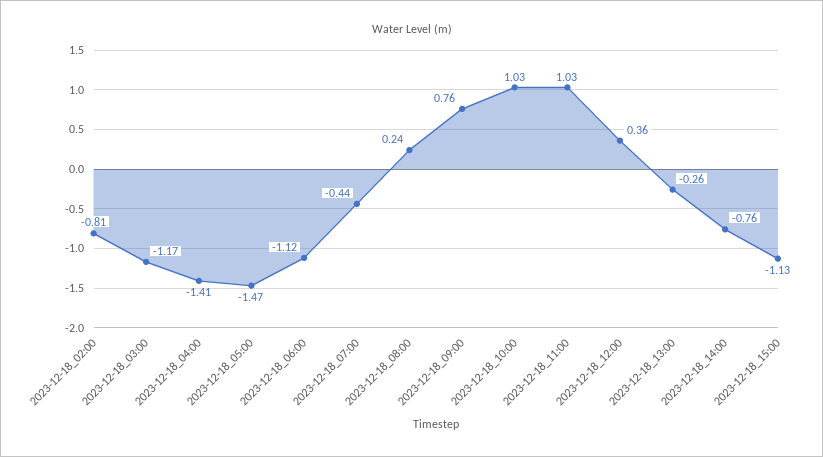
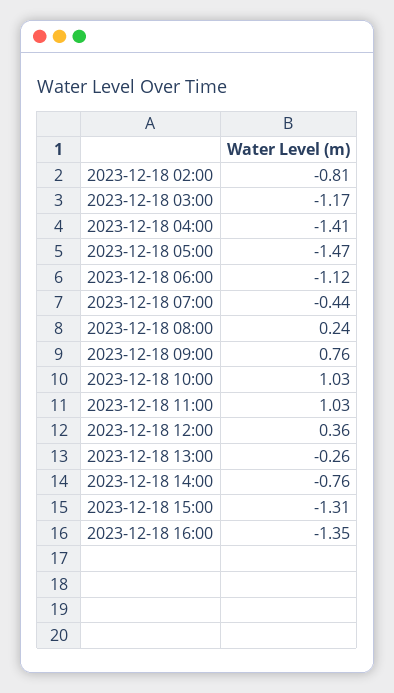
2023-12-18_15:00: -1.13 -> -1.31
2023-12-18 16:00: none -> -1.35

